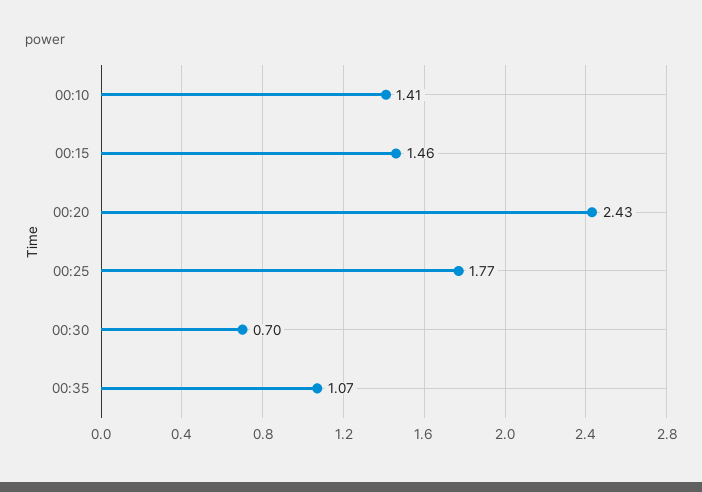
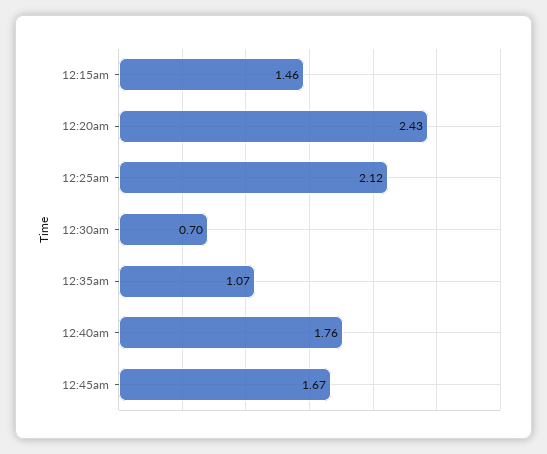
00:10: 1.41 -> none
00:25: 1.77 -> 2.12
12:40am: none -> 1.76
12:45am: none -> 1.67

